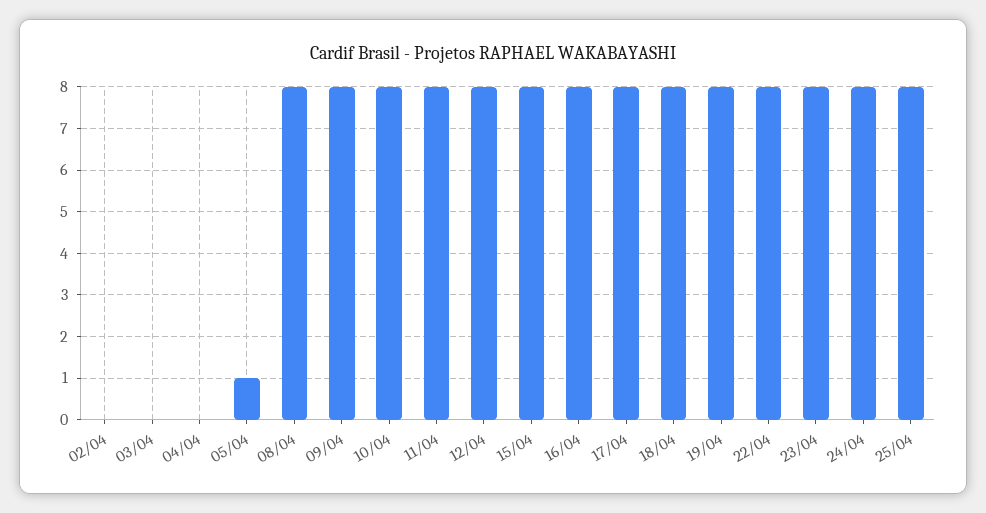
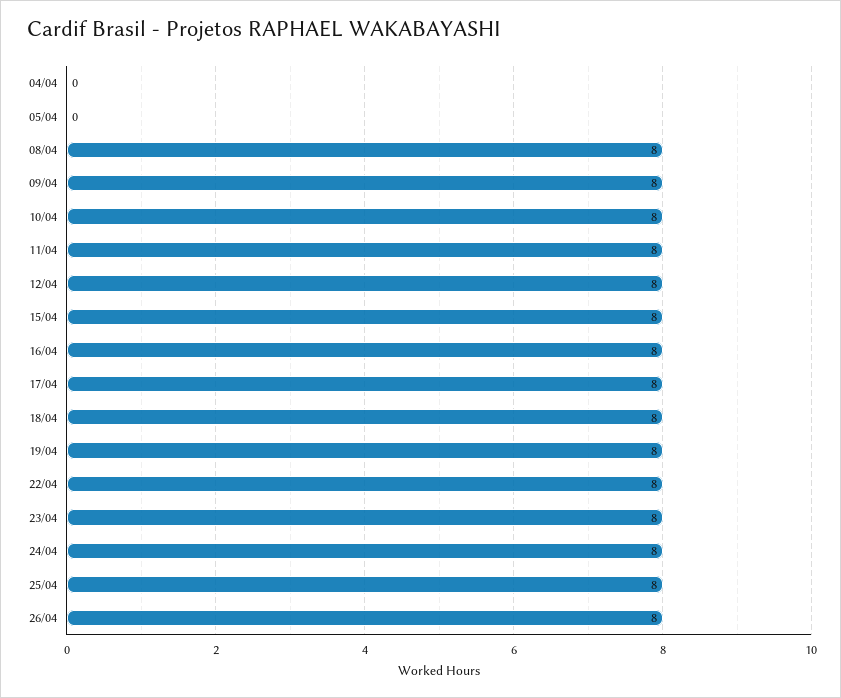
02/04: 0 -> none
03/04: 0 -> none
05/04: 1 -> 0
26/04: none -> 8

